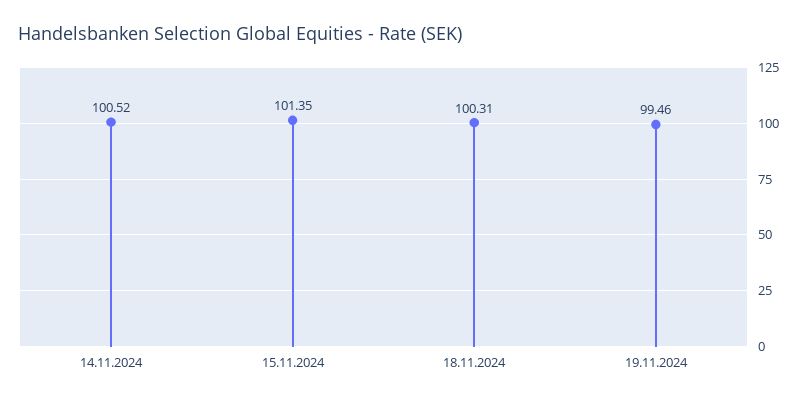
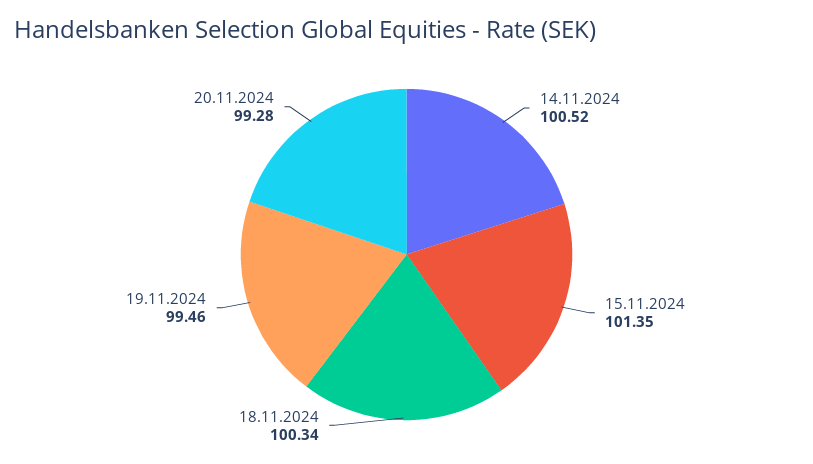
18.11.2024: 100.31 -> 100.34
20.11.2024: none -> 99.28

